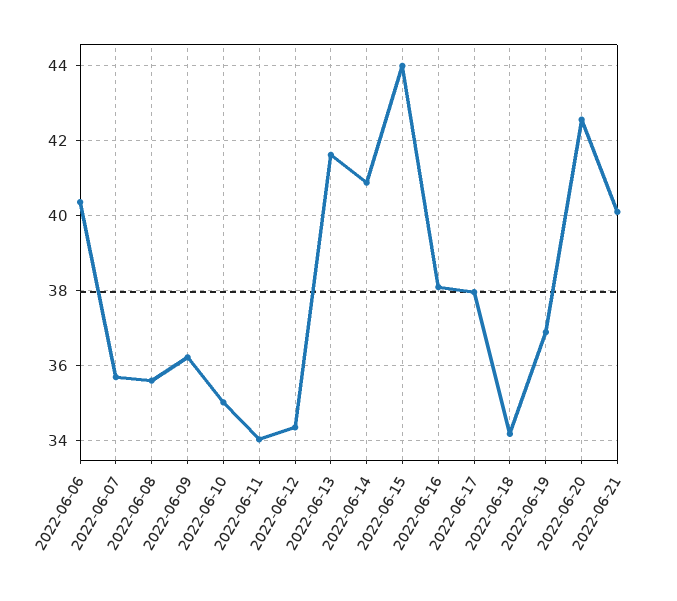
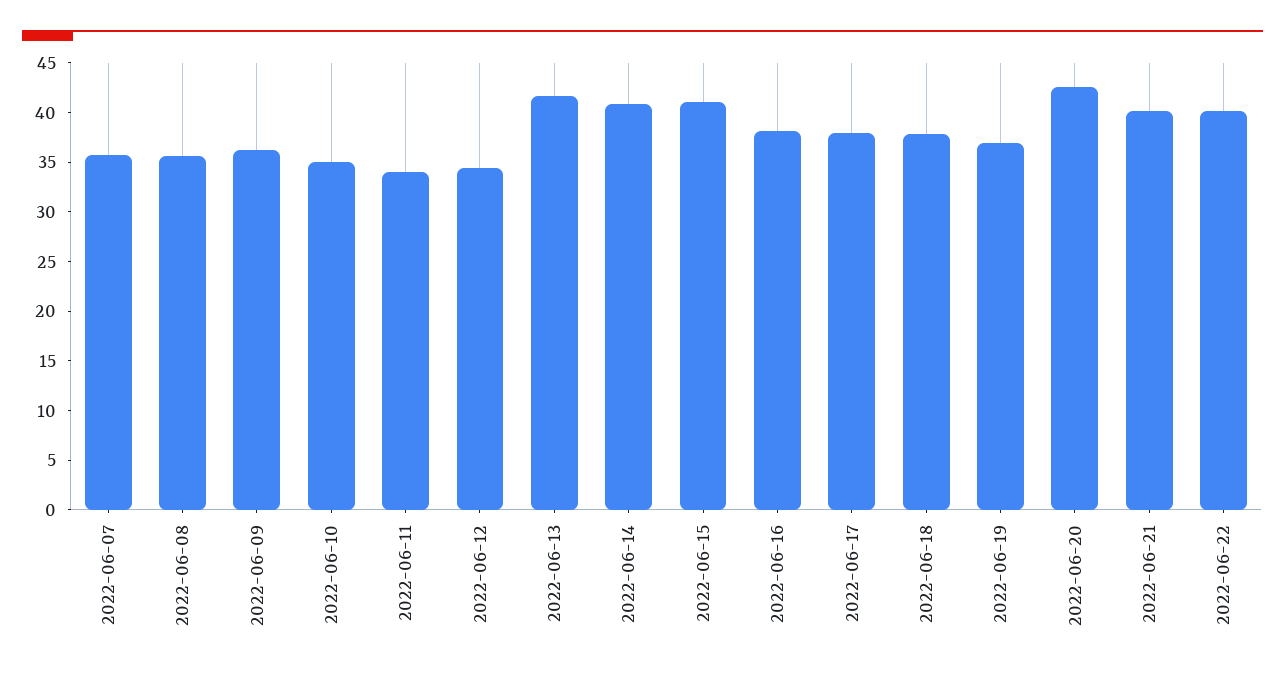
2022-06-06: 40.4 -> none
2022-06-15: 44 -> 41
2022-06-18: 34.2 -> 38
2022-06-22: none -> 40

